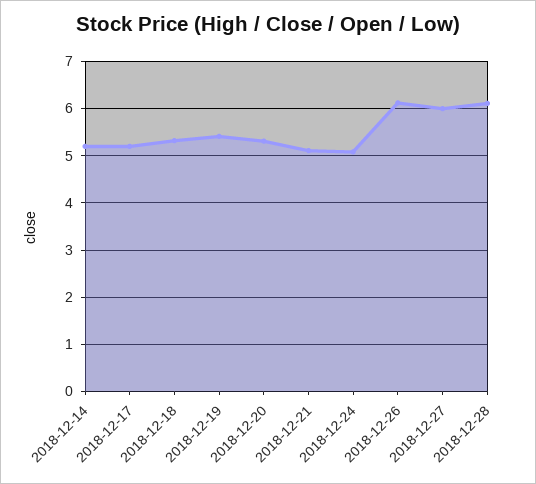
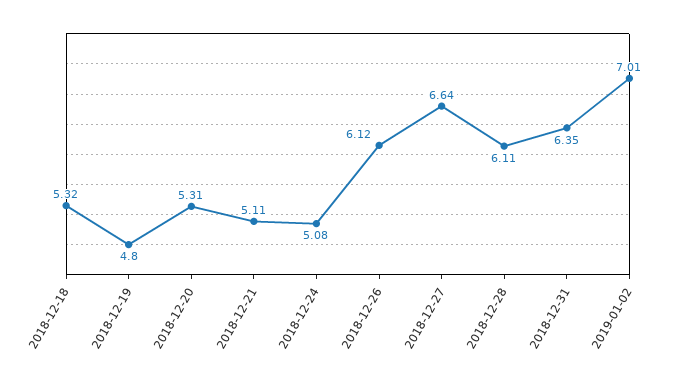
2018-12-14: 5.2 -> none
2018-12-17: 5.2 -> none
2018-12-19: 5.4 -> 4.8
2018-12-27: 6 -> 6.64
2018-12-31: none -> 6.35
2019-01-02: none -> 7.01

